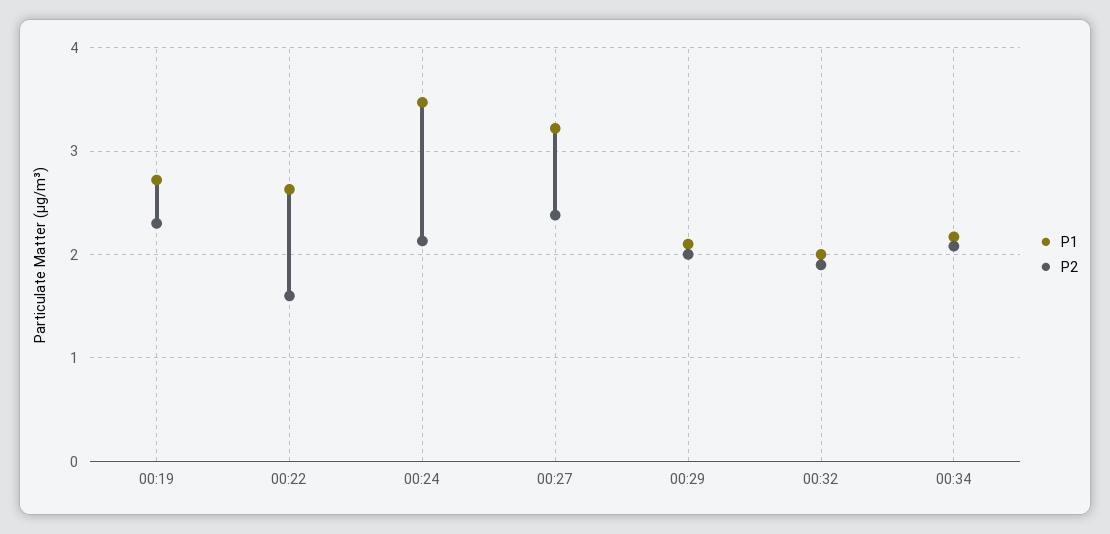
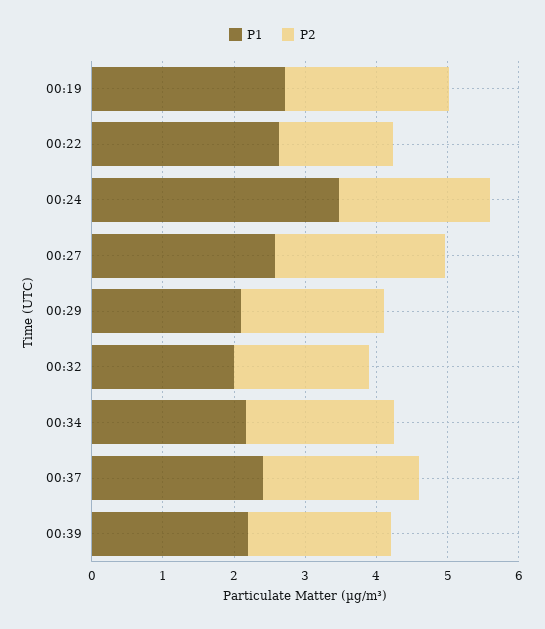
P1, 00:27: 3.2 -> 2.6
P1, 00:37: none -> 2.4
P2, 00:37: none -> 2.2
P1, 00:39: none -> 2.2
P2, 00:39: none -> 2

